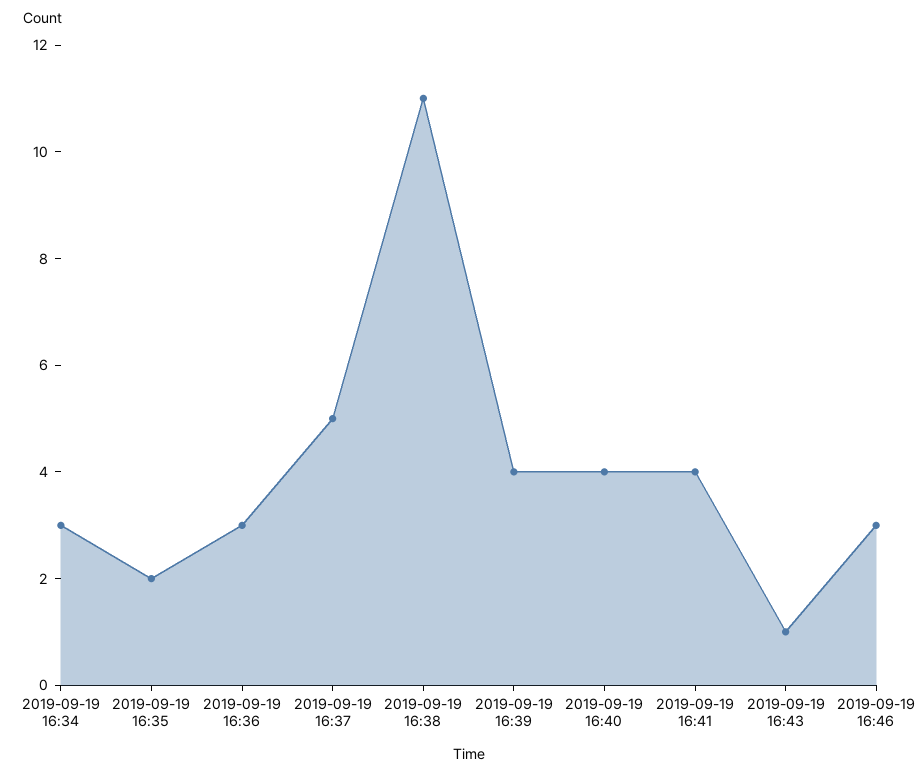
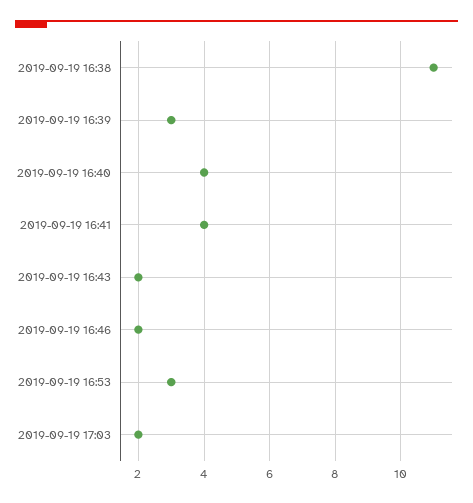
2019-09-19 16:34: 3 -> none
2019-09-19 16:35: 2 -> none
2019-09-19 16:36: 3 -> none
2019-09-19 16:37: 5 -> none
2019-09-19 16:39: 4 -> 3
2019-09-19 16:43: 1 -> 2
2019-09-19 16:46: 3 -> 2
2019-09-19 16:53: none -> 3
2019-09-19 17:03: none -> 2

